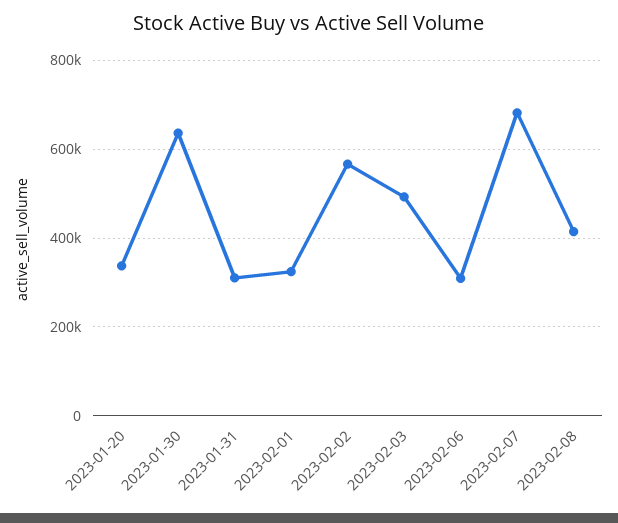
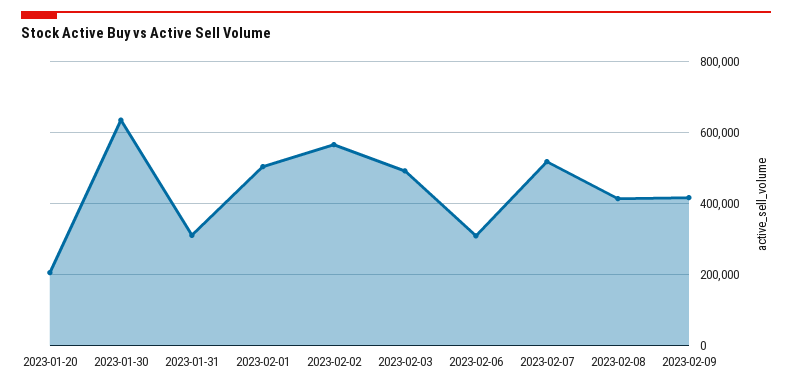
2023-01-20: 340000 -> 200000
2023-02-01: 320000 -> 500000
2023-02-07: 680000 -> 520000
2023-02-09: none -> 420000

